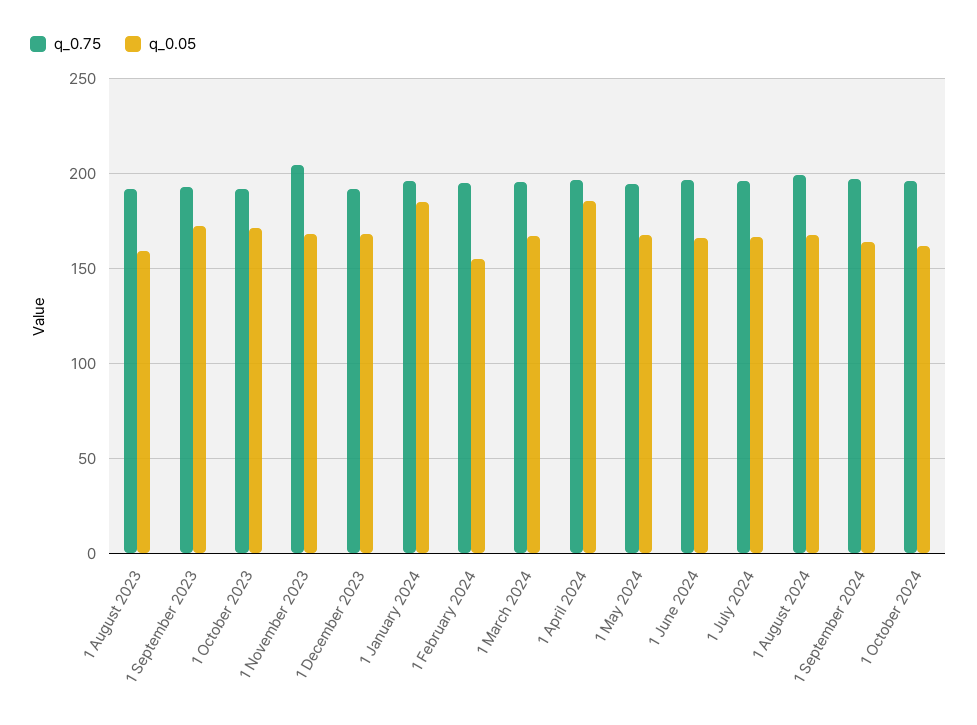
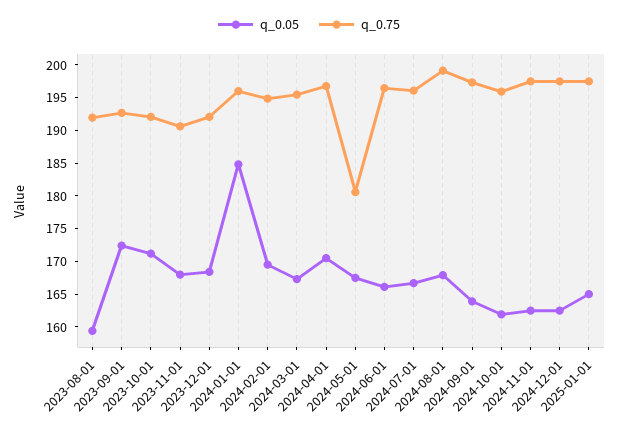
q_0.75, 1 November 2023: 205 -> 190
q_0.05, 1 February 2024: 155 -> 170
q_0.05, 1 April 2024: 185 -> 170
q_0.75, 1 May 2024: 195 -> 180
q_0.05, 2024-11-01: none -> 162.5
q_0.75, 2024-11-01: none -> 197.5
q_0.05, 2024-12-01: none -> 162.5
q_0.75, 2024-12-01: none -> 197.5
q_0.05, 2025-01-01: none -> 165
q_0.75, 2025-01-01: none -> 197.5

